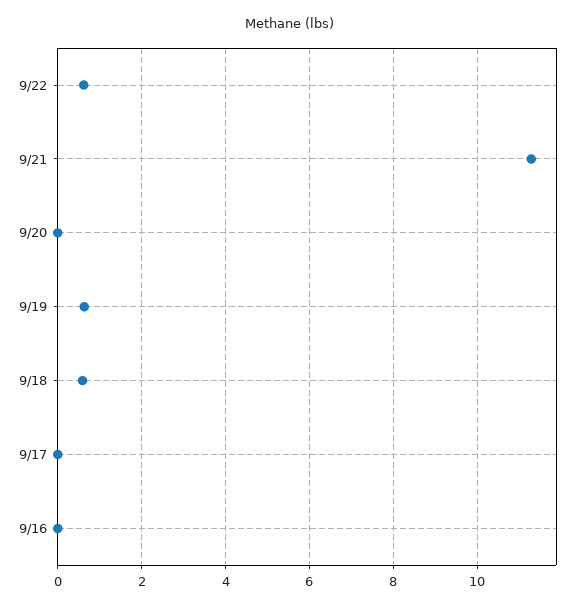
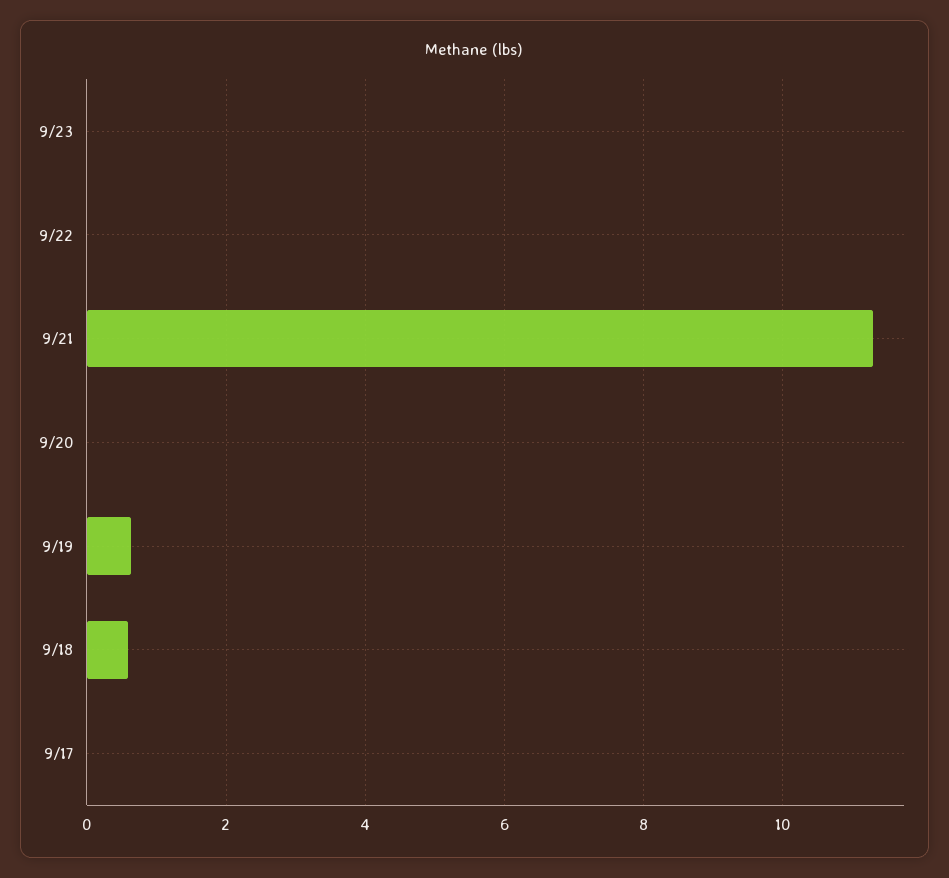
9/22: 0.6 -> 0
9/16: 0 -> none
9/23: none -> 0

